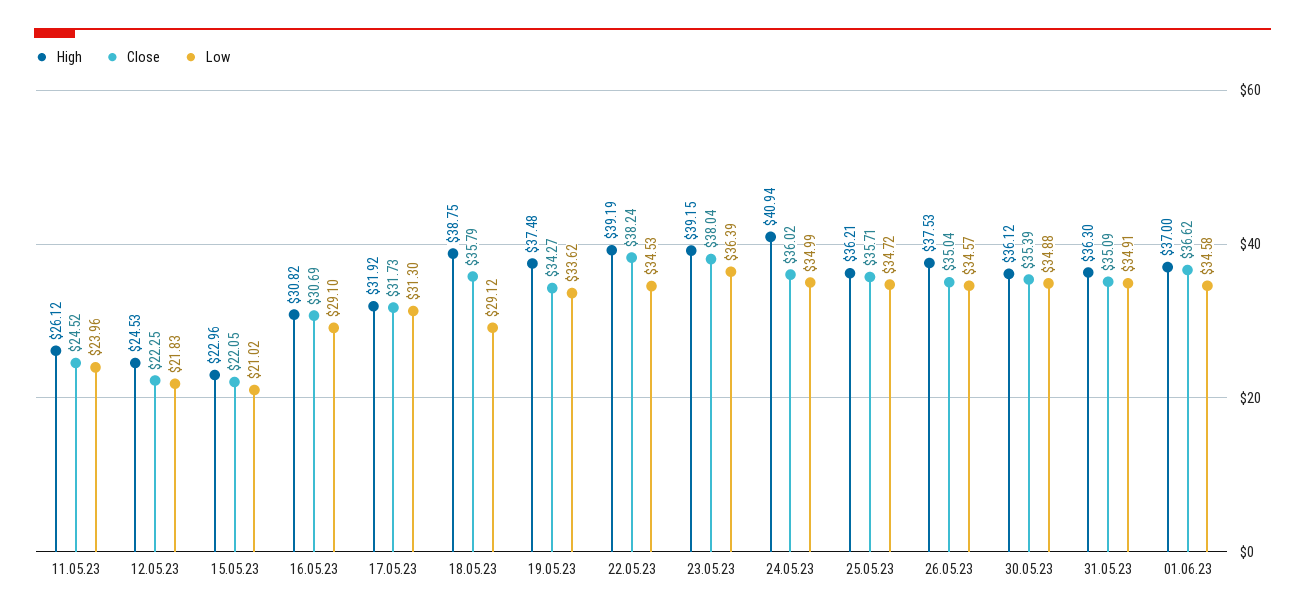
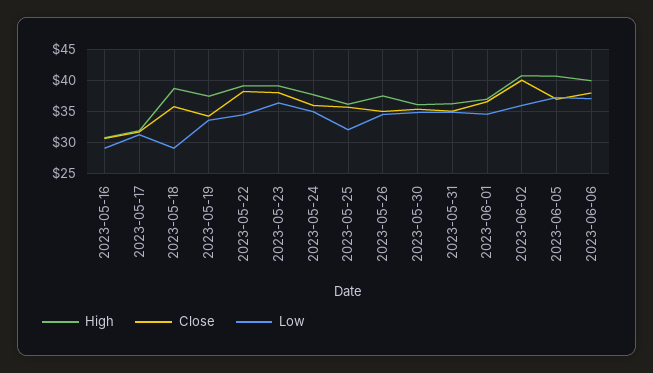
High, 11.05.23: 26.12 -> none
Close, 11.05.23: 24.52 -> none
Low, 11.05.23: 23.96 -> none
High, 12.05.23: 24.53 -> none
Close, 12.05.23: 22.25 -> none
Low, 12.05.23: 21.83 -> none
High, 15.05.23: 22.96 -> none
Close, 15.05.23: 22.05 -> none
Low, 15.05.23: 21.02 -> none
High, 24.05.23: 40.94 -> 38
Low, 25.05.23: 34.72 -> 32
High, 2023-06-02: none -> 41
Close, 2023-06-02: none -> 40
Low, 2023-06-02: none -> 36
High, 2023-06-05: none -> 41
Close, 2023-06-05: none -> 37
Low, 2023-06-05: none -> 37
High, 2023-06-06: none -> 40
Close, 2023-06-06: none -> 38
Low, 2023-06-06: none -> 37

